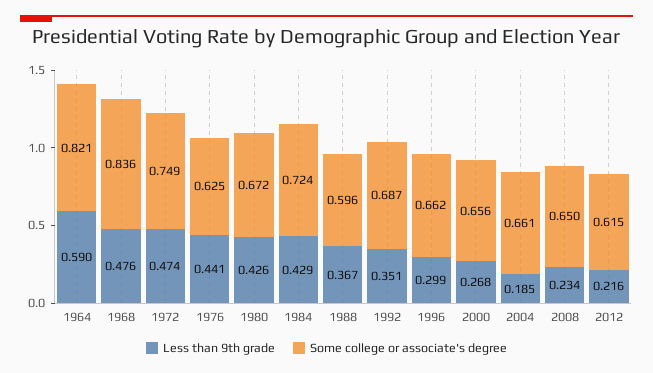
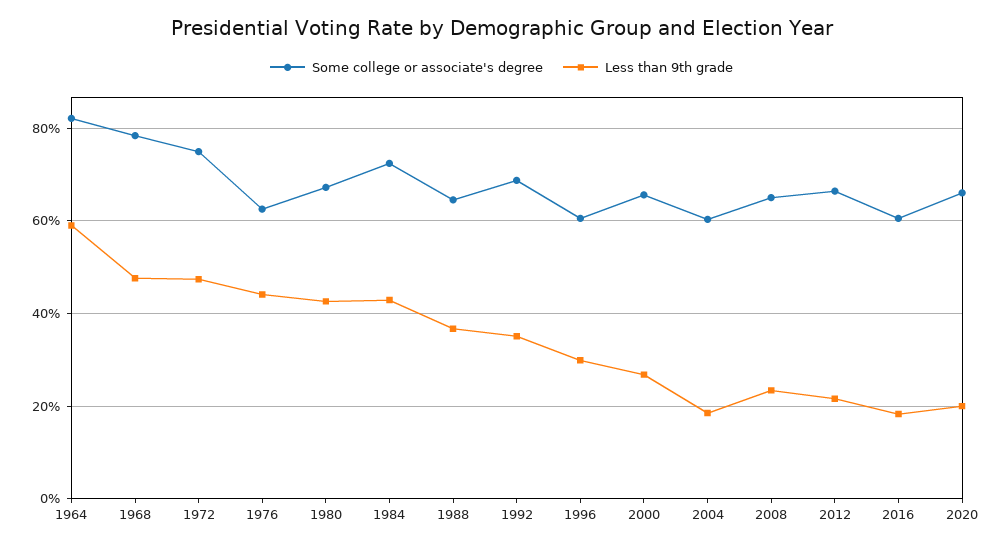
Some college or associate's degree, 1968: 0.836 -> 0.78
Some college or associate's degree, 1988: 0.596 -> 0.64
Some college or associate's degree, 1996: 0.662 -> 0.6
Some college or associate's degree, 2004: 0.661 -> 0.6
Some college or associate's degree, 2012: 0.615 -> 0.66
Some college or associate's degree, 2016: none -> 0.6
Less than 9th grade, 2016: none -> 0.18
Some college or associate's degree, 2020: none -> 0.66
Less than 9th grade, 2020: none -> 0.2

